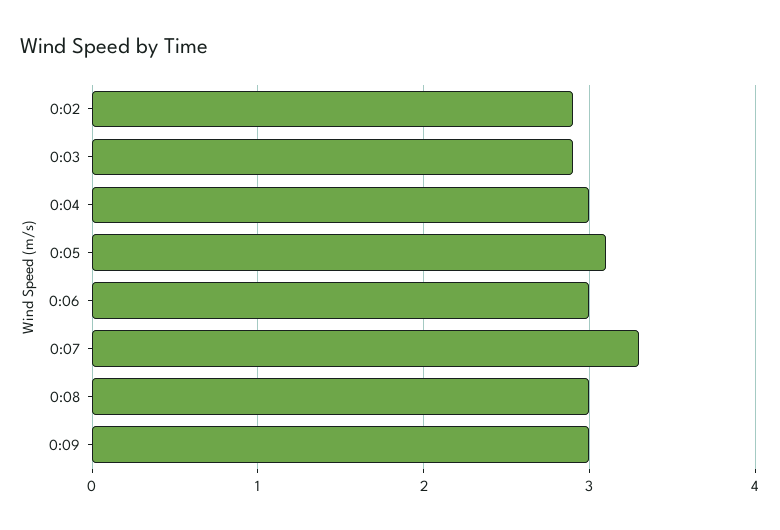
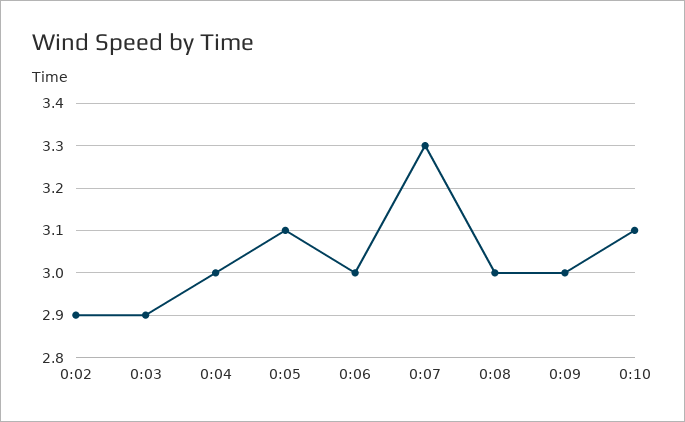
0:10: none -> 3.1

